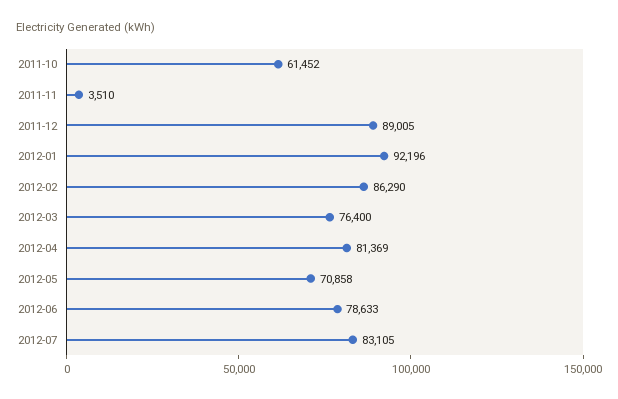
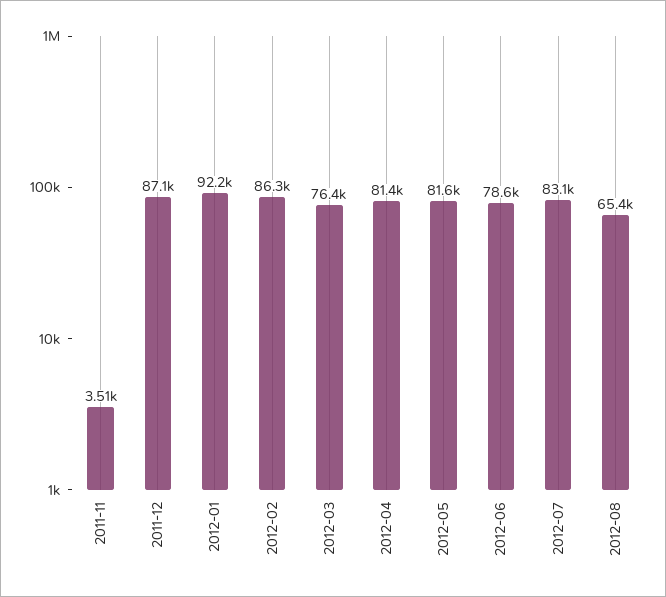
2011-10: 61452 -> none
2011-12: 89005 -> 87100
2012-05: 70858 -> 81600
2012-08: none -> 65400

